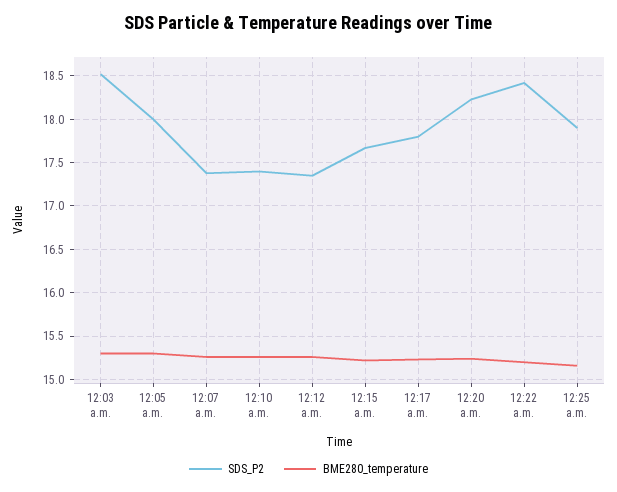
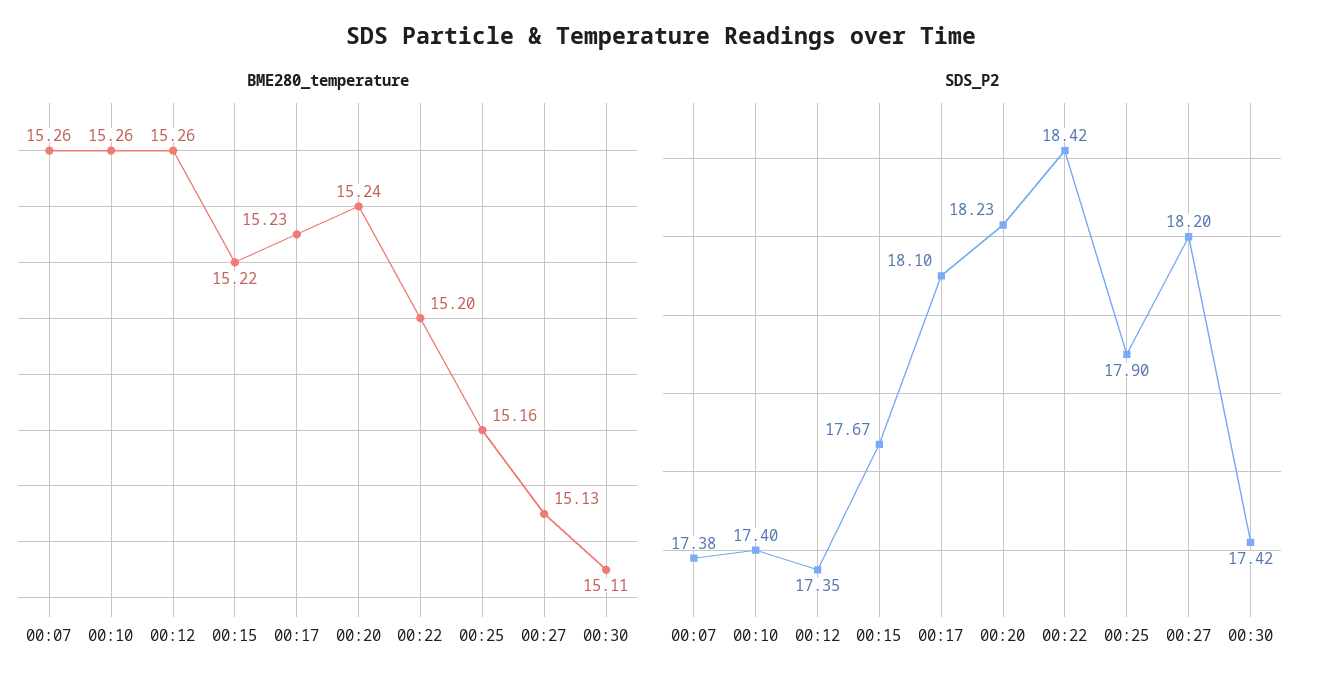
SDS_P2, 12:03 a.m.: 18.5 -> none
BME280_temperature, 12:03 a.m.: 15.3 -> none
SDS_P2, 12:05 a.m.: 18 -> none
BME280_temperature, 12:05 a.m.: 15.3 -> none
SDS_P2, 12:17 a.m.: 17.8 -> 18.1
BME280_temperature, 00:27: none -> 15.13
BME280_temperature, 00:30: none -> 15.11
SDS_P2, 00:27: none -> 18.2
SDS_P2, 00:30: none -> 17.42

